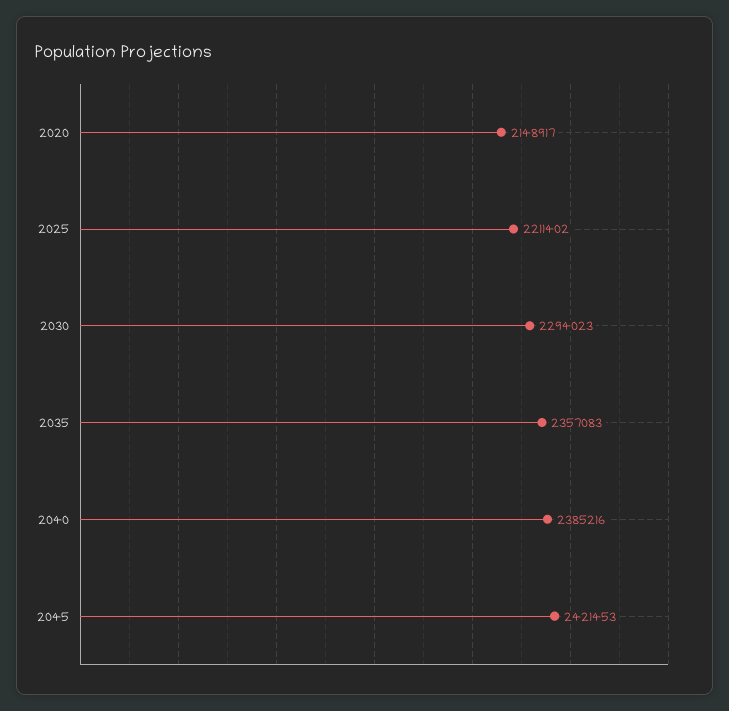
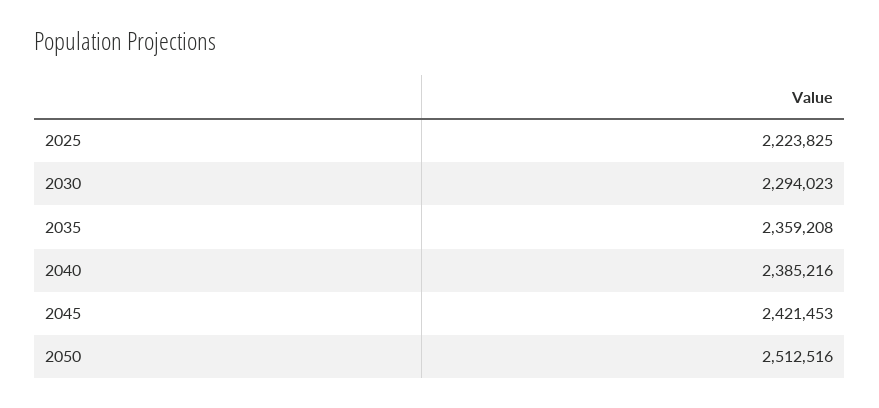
2020: 2148917 -> none
2025: 2211402 -> 2223825
2035: 2357083 -> 2359208
2050: none -> 2512516

